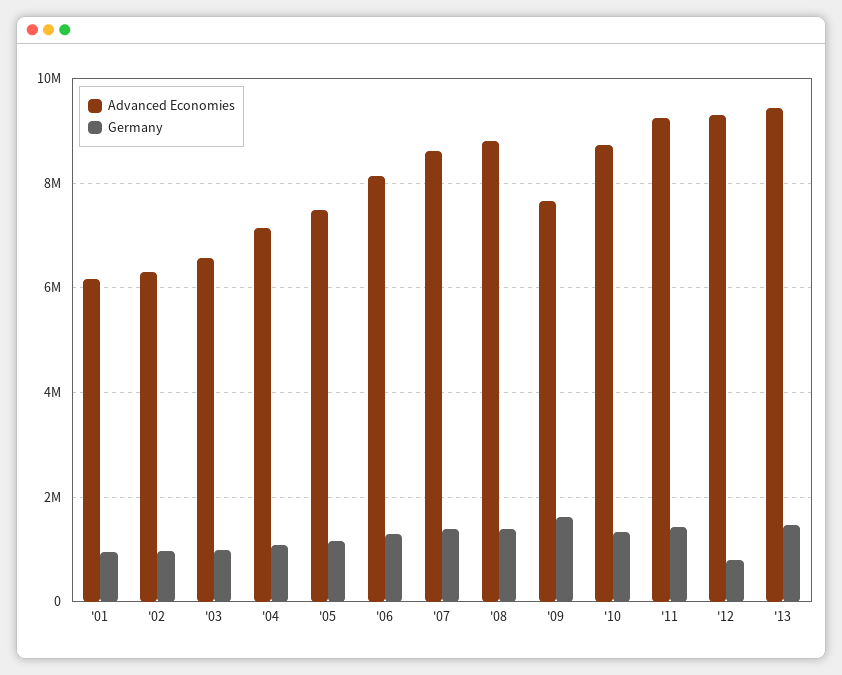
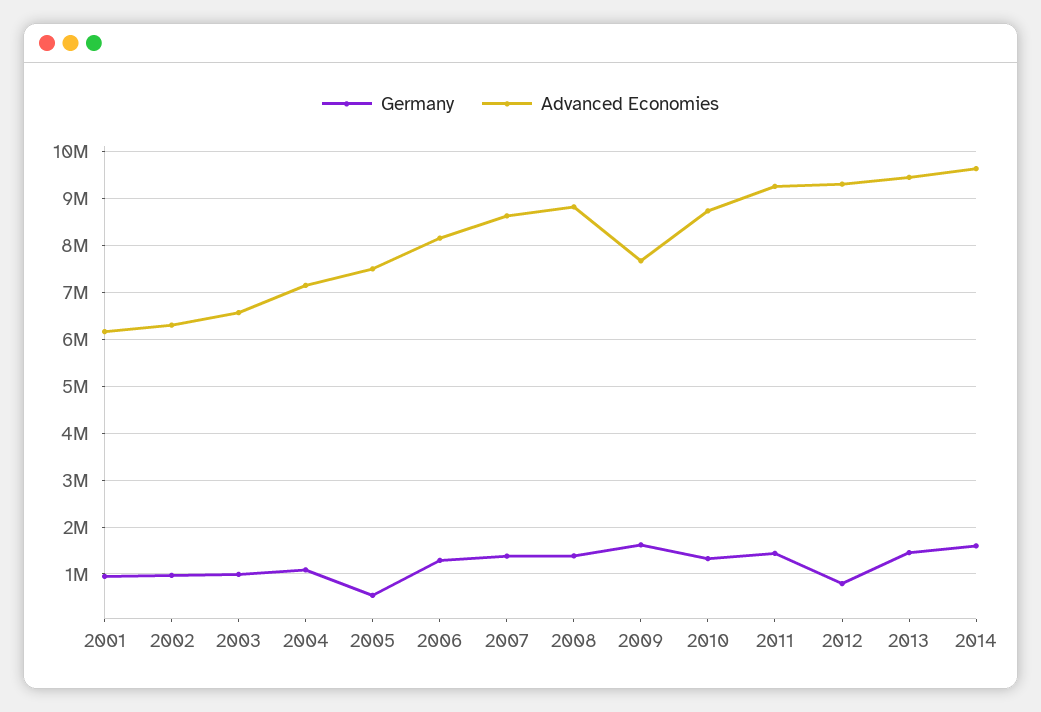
Germany, '05: 1200000 -> 600000
Germany, 2014: none -> 1600000
Advanced Economies, 2014: none -> 9600000

